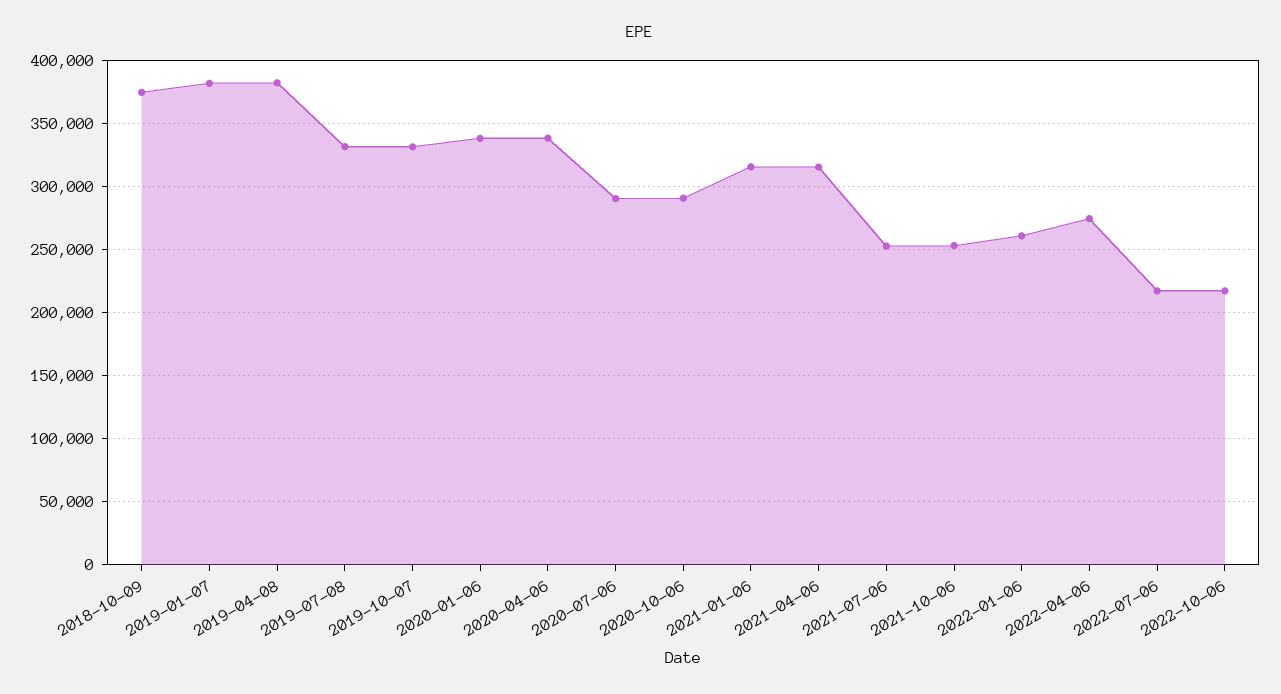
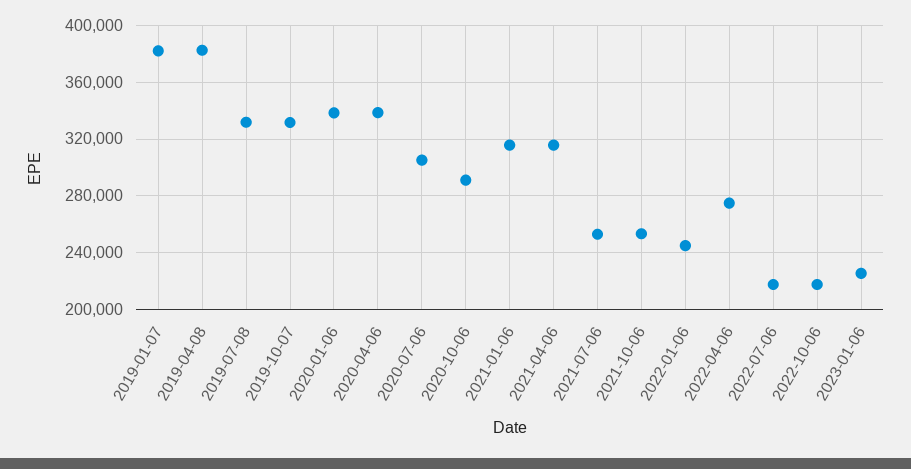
2018-10-09: 375000 -> none
2020-07-06: 290000 -> 305000
2022-01-06: 260000 -> 245000
2023-01-06: none -> 225000

